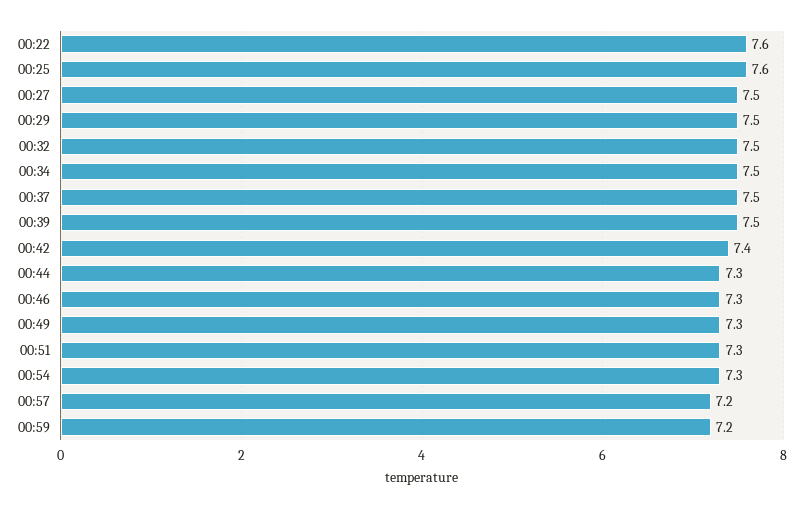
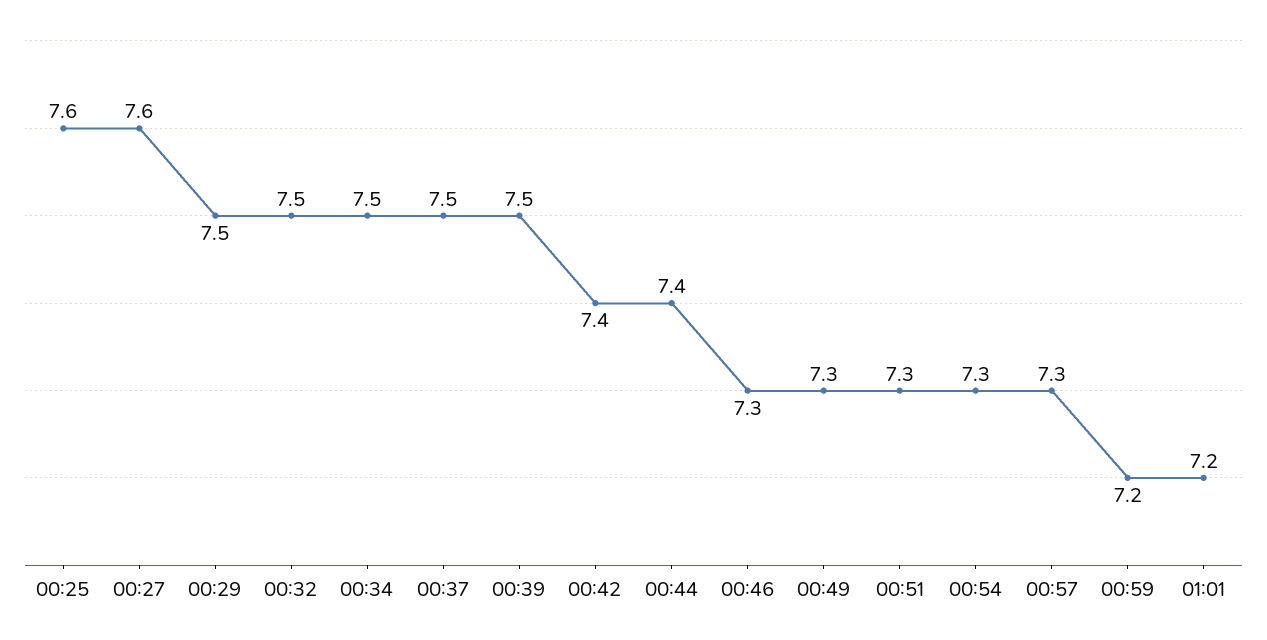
00:22: 7.6 -> none
00:27: 7.5 -> 7.6
00:44: 7.3 -> 7.4
00:57: 7.2 -> 7.3
01:01: none -> 7.2

